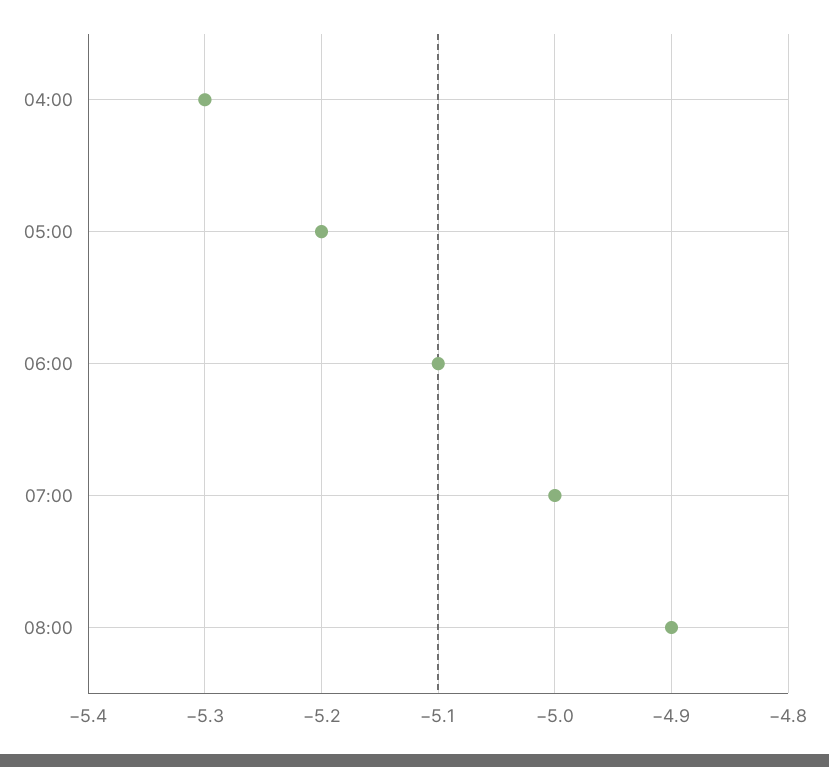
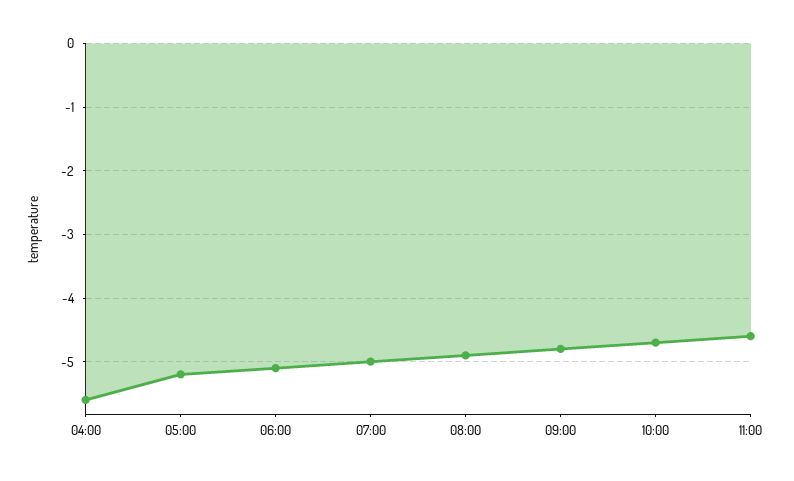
04:00: -5.3 -> -5.6
09:00: none -> -4.8
10:00: none -> -4.7
11:00: none -> -4.6

